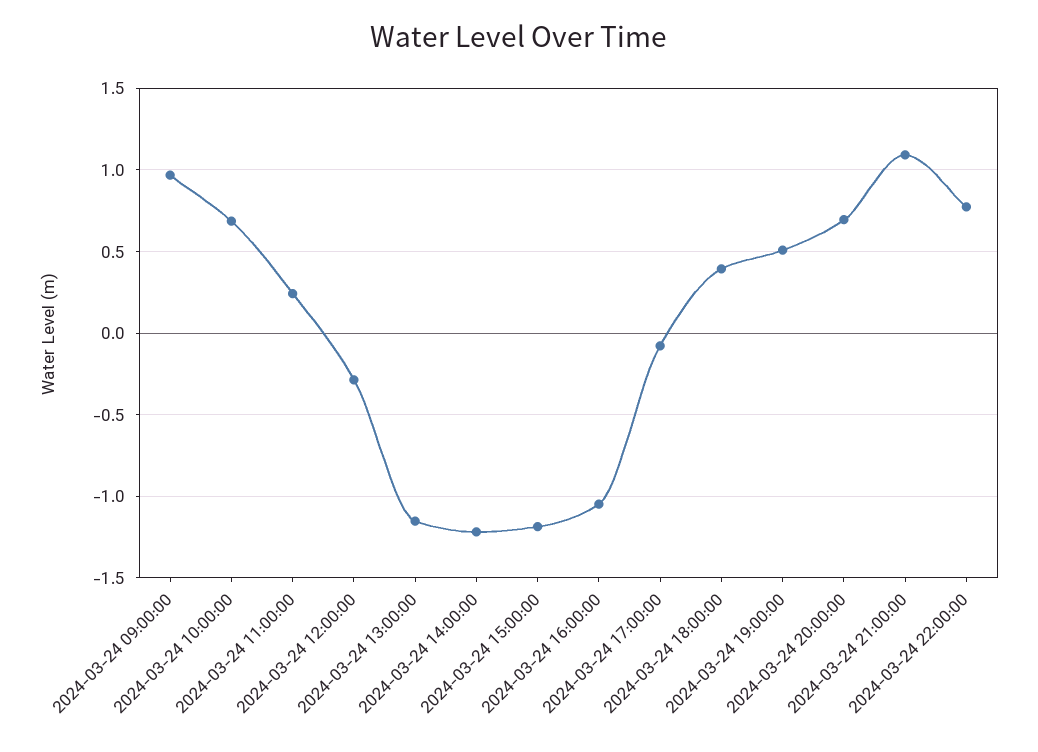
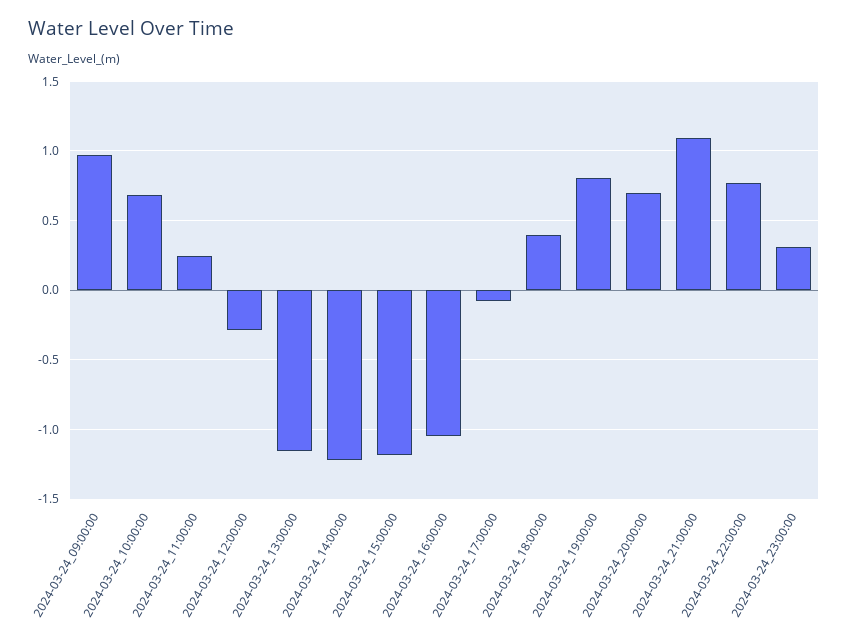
2024-03-24 19:00:00: 0.5 -> 0.8
2024-03-24_23:00:00: none -> 0.3

